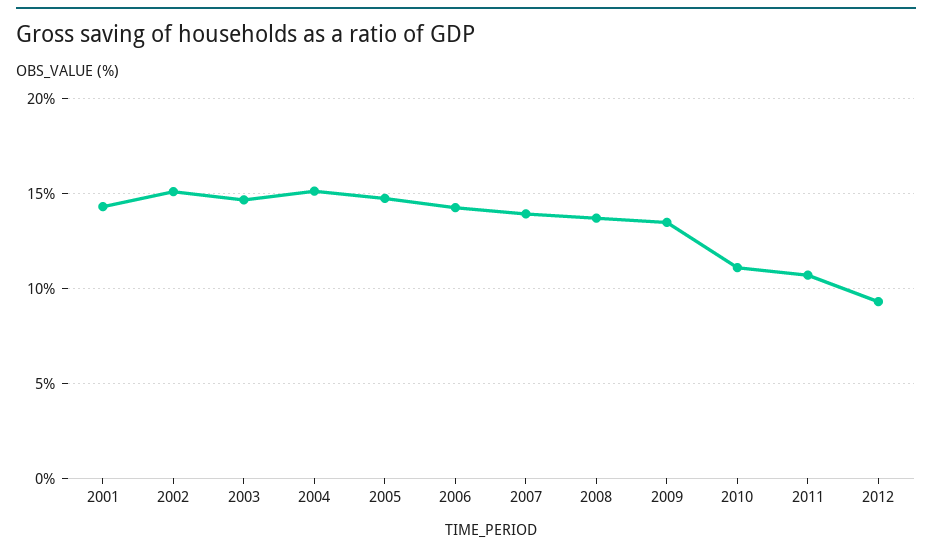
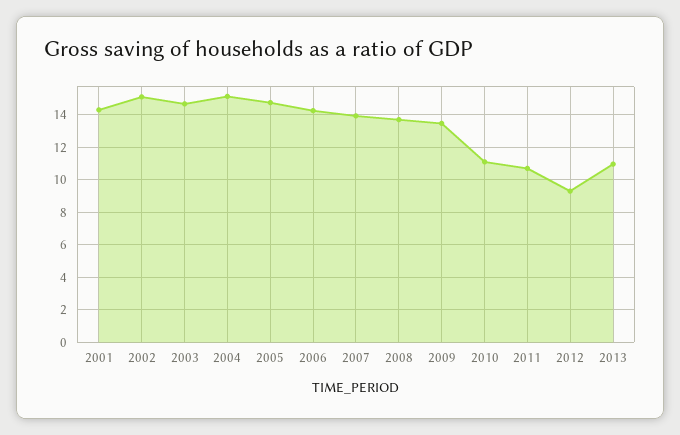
2013: none -> 11

